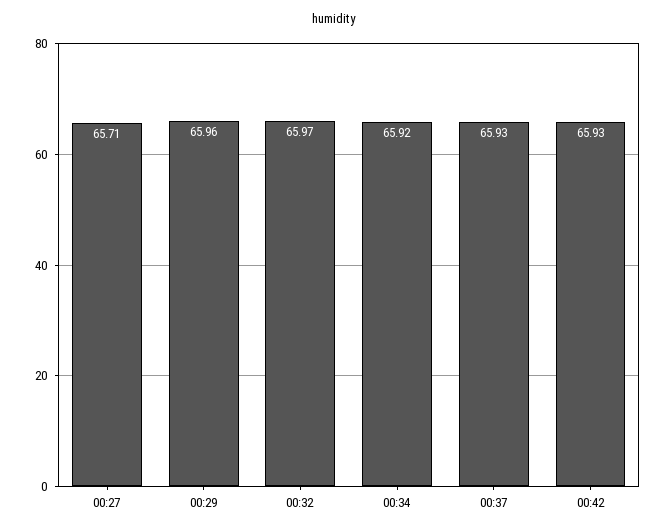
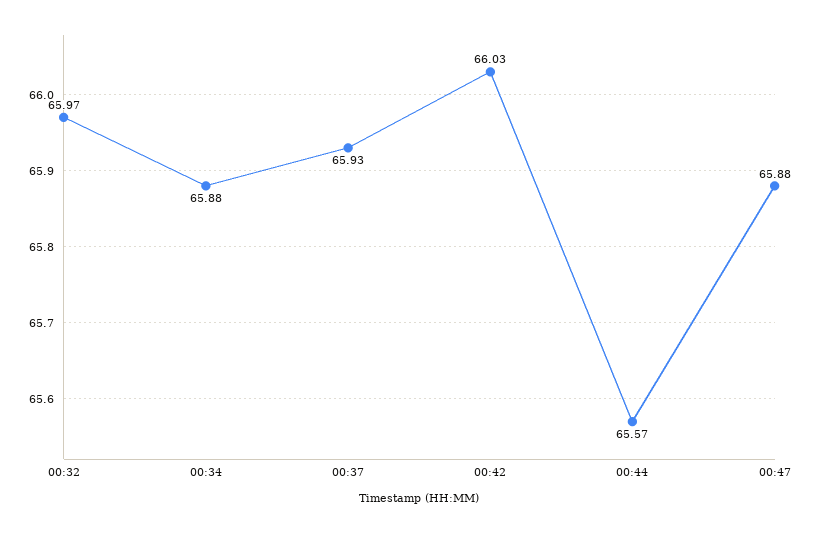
00:27: 65.71 -> none
00:29: 65.96 -> none
00:34: 65.92 -> 65.88
00:42: 65.93 -> 66.03
00:44: none -> 65.57
00:47: none -> 65.88

